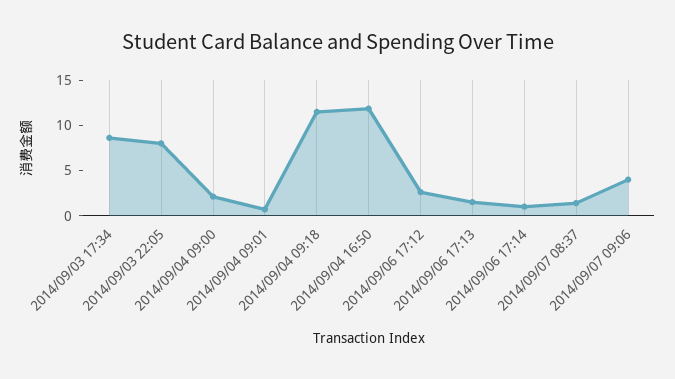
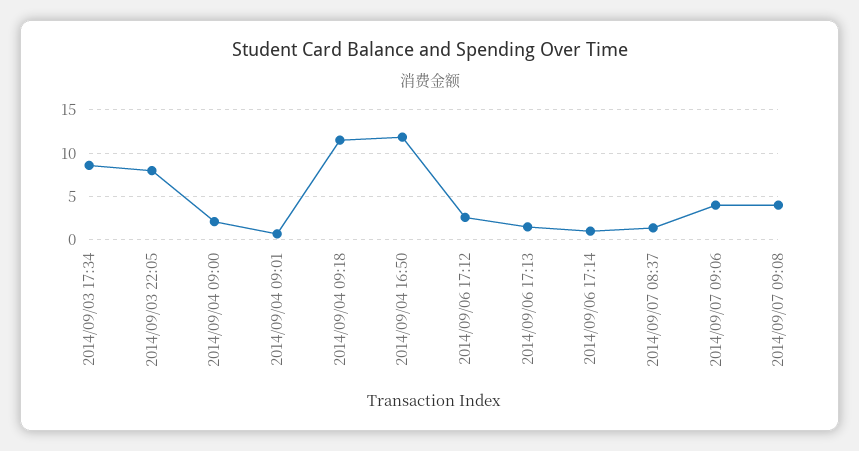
2014/09/07 09:08: none -> 4

